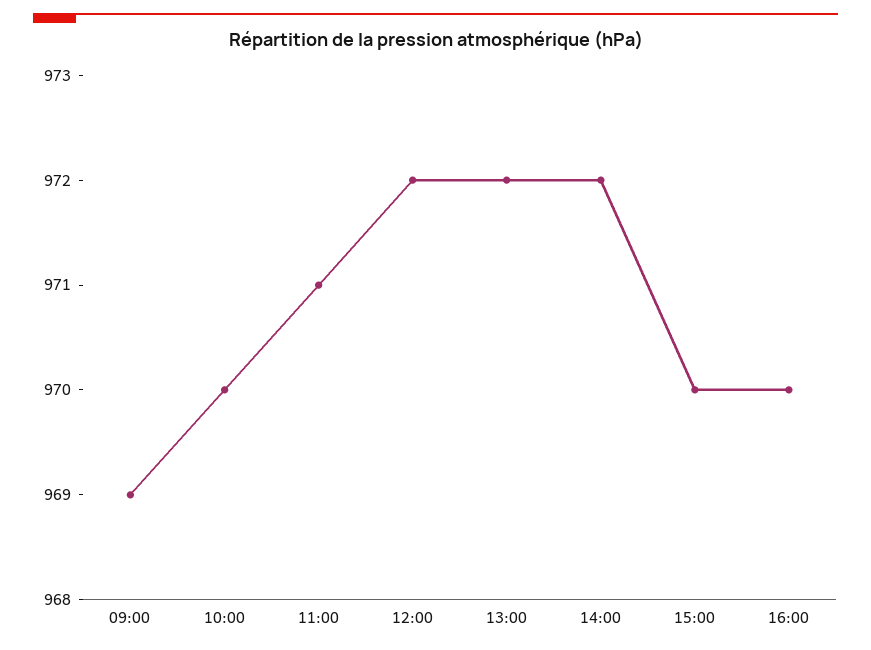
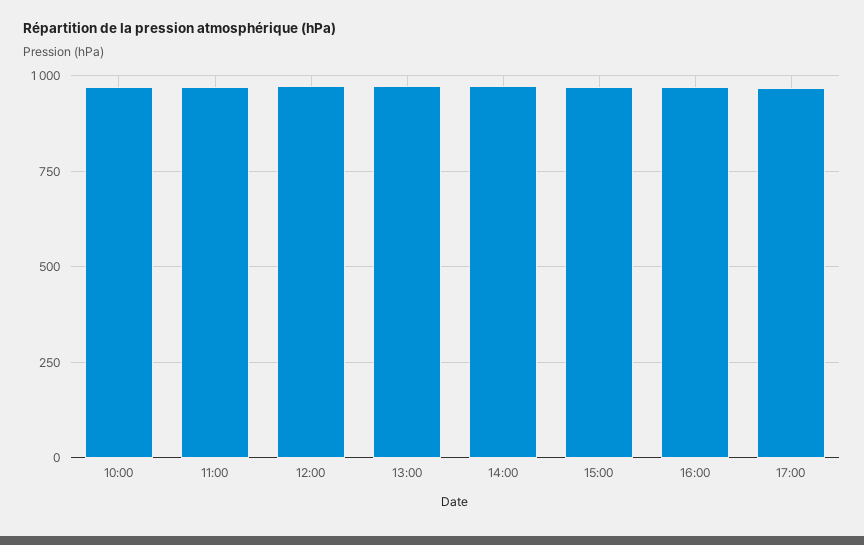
09:00: 969 -> none
17:00: none -> 975

